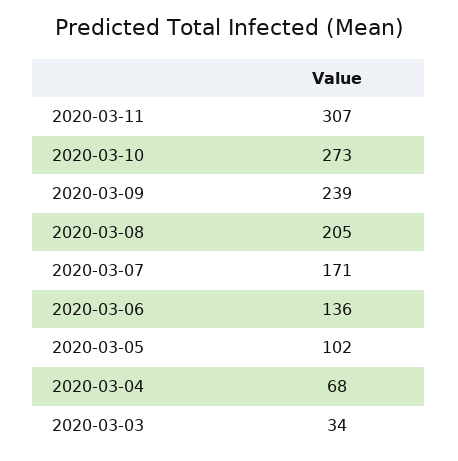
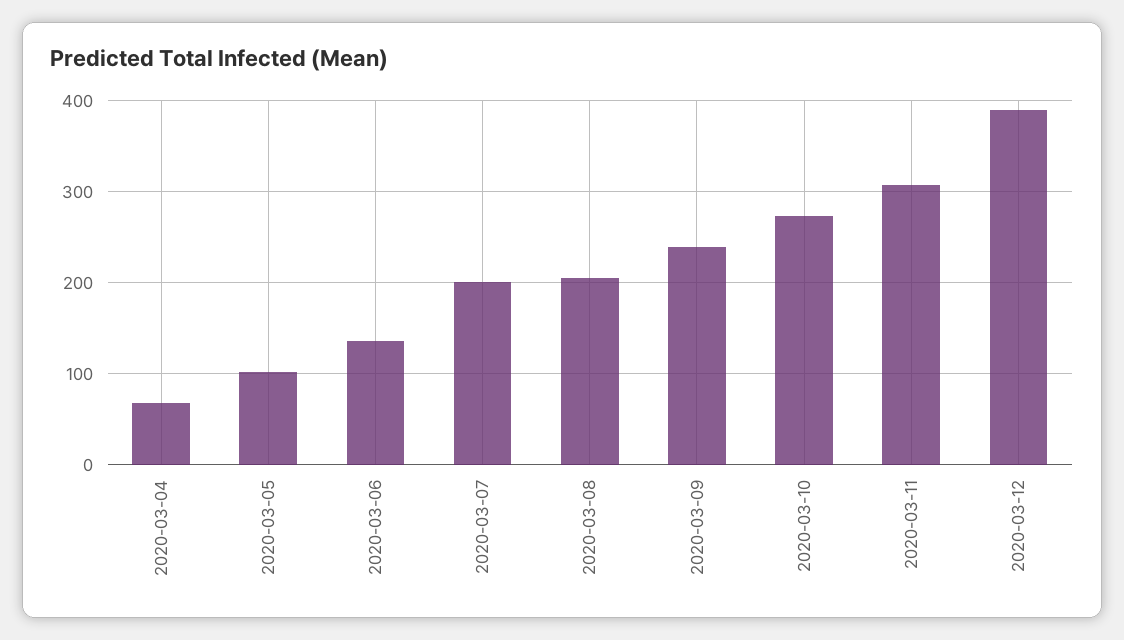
2020-03-07: 171 -> 200
2020-03-03: 34 -> none
2020-03-12: none -> 390

